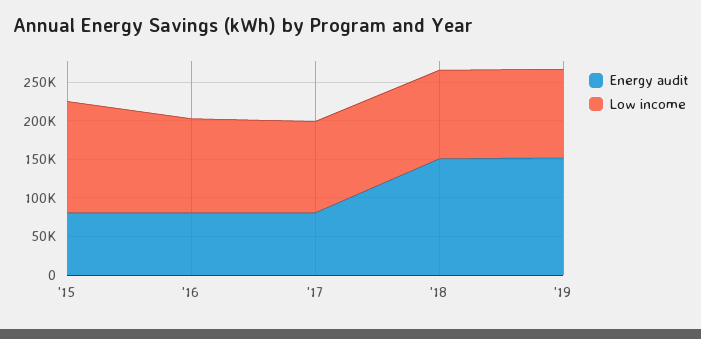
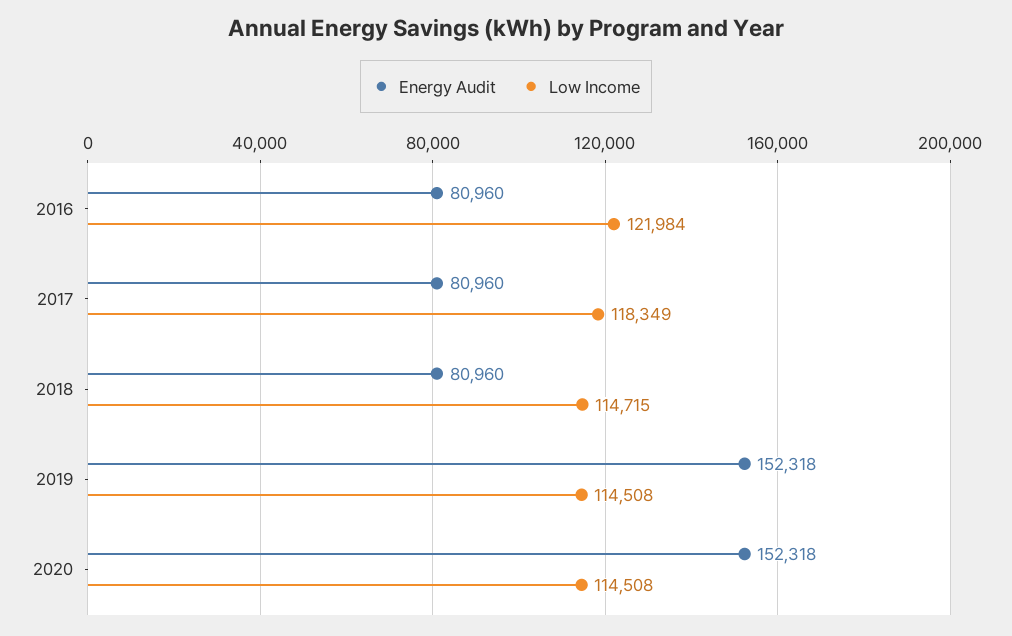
Energy audit, '15: 75000 -> none
Low income, '15: 150000 -> none
Energy audit, '18: 150000 -> 80960
Energy audit, 2020: none -> 152318
Low income, 2020: none -> 114508

